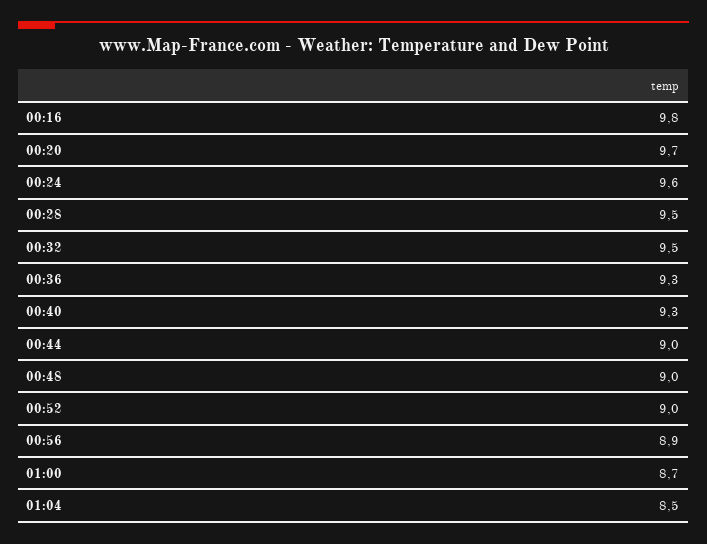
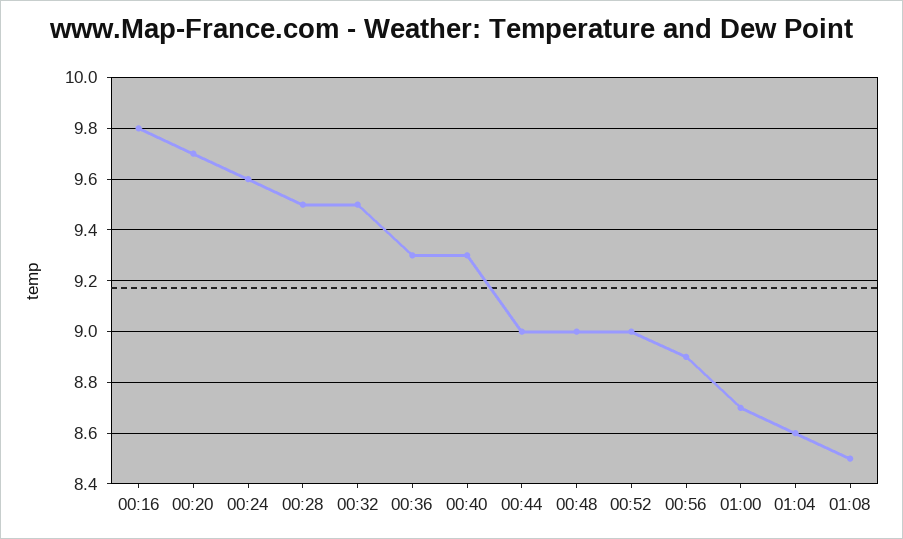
01:04: 8.5 -> 8.6
01:08: none -> 8.5

